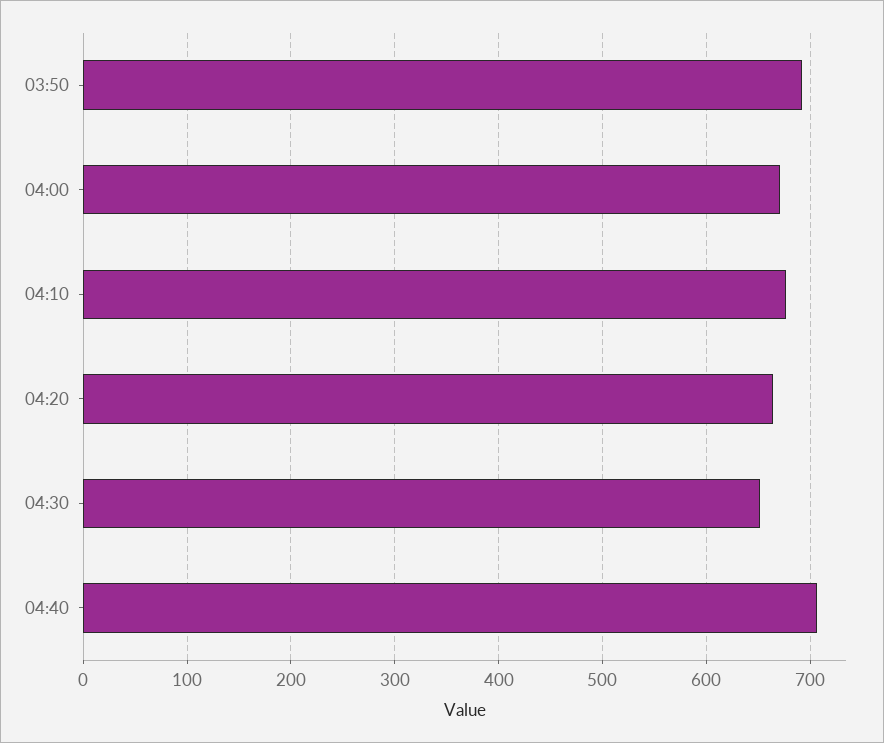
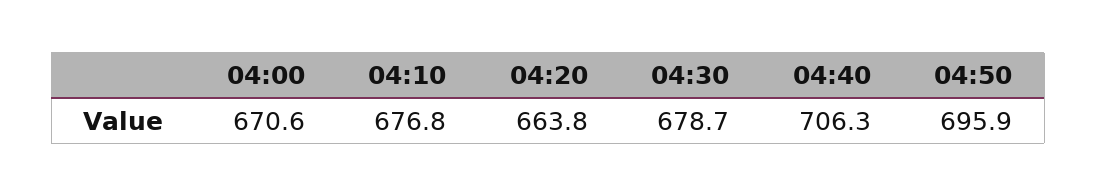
03:50: 690 -> none
04:30: 650 -> 678.7
04:50: none -> 695.9

